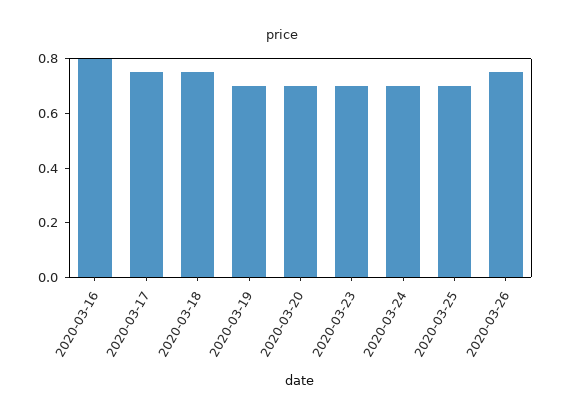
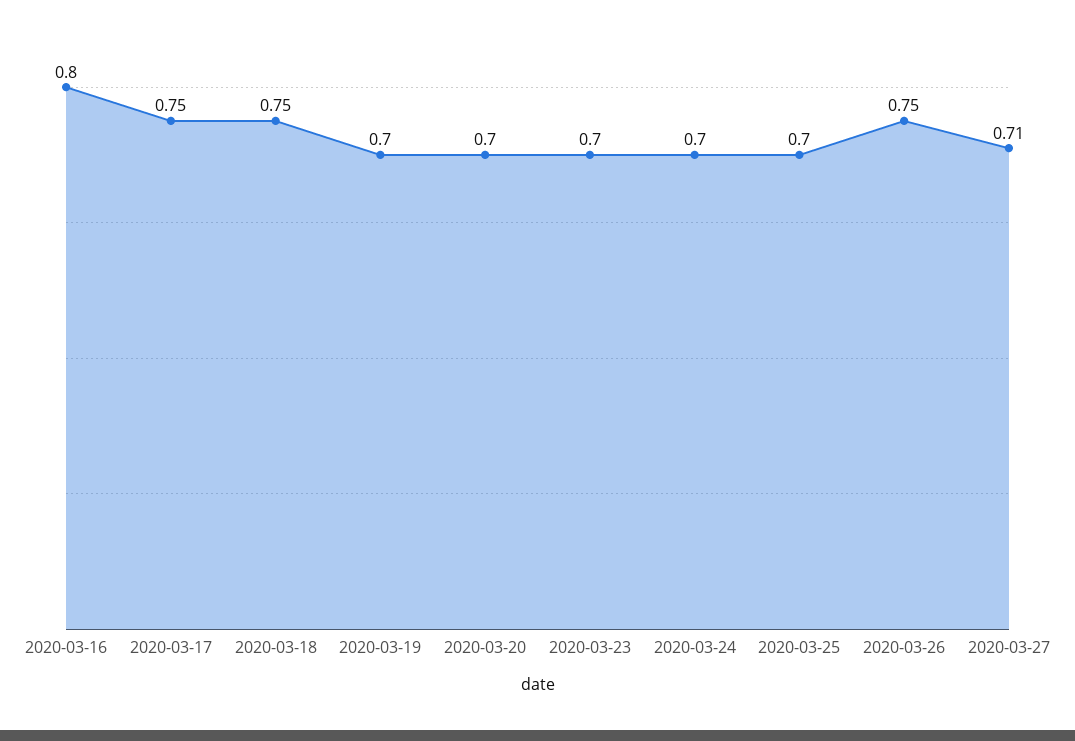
2020-03-27: none -> 0.71

